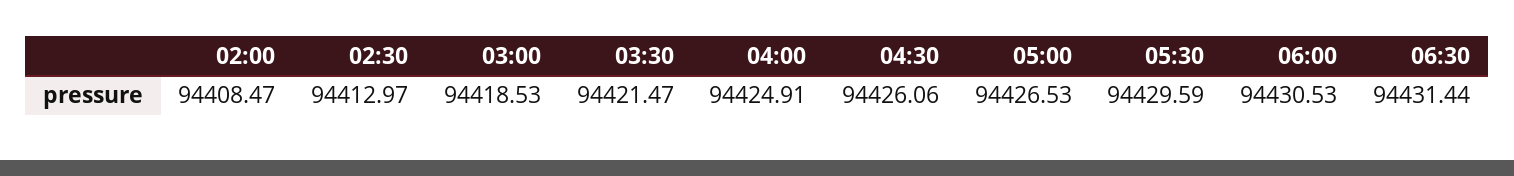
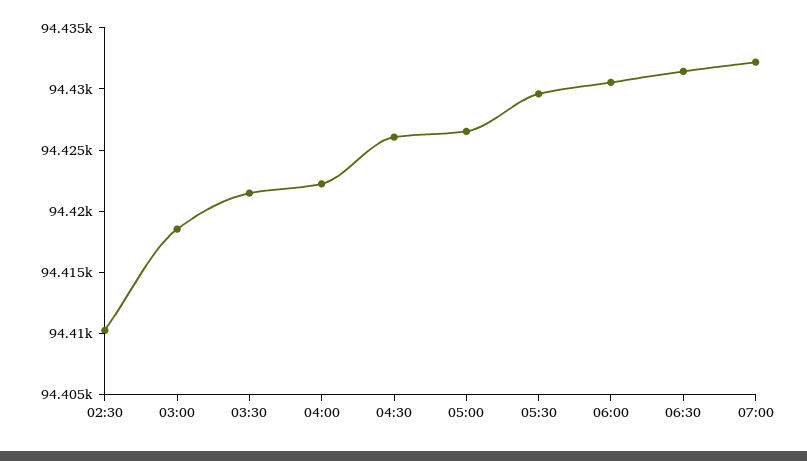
02:00: 94408.47 -> none
02:30: 94412.97 -> 94410
04:00: 94424.91 -> 94422
07:00: none -> 94432

